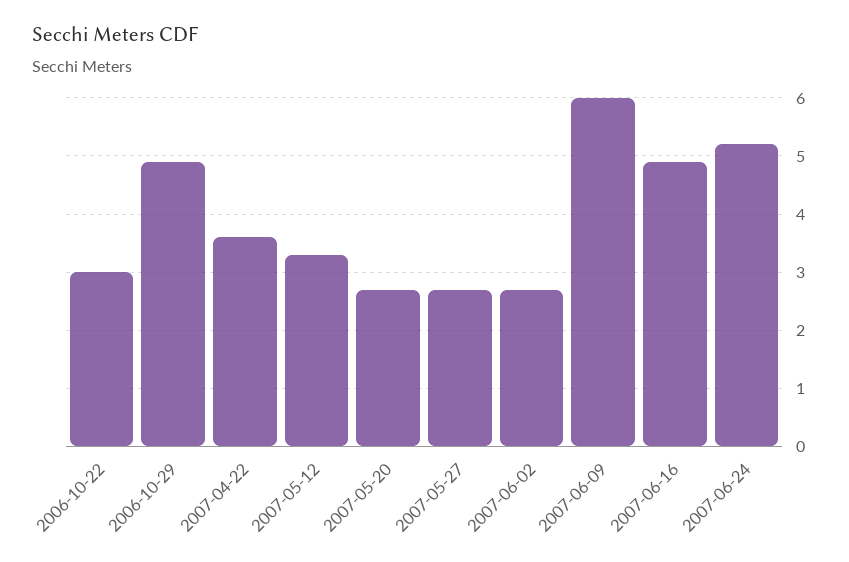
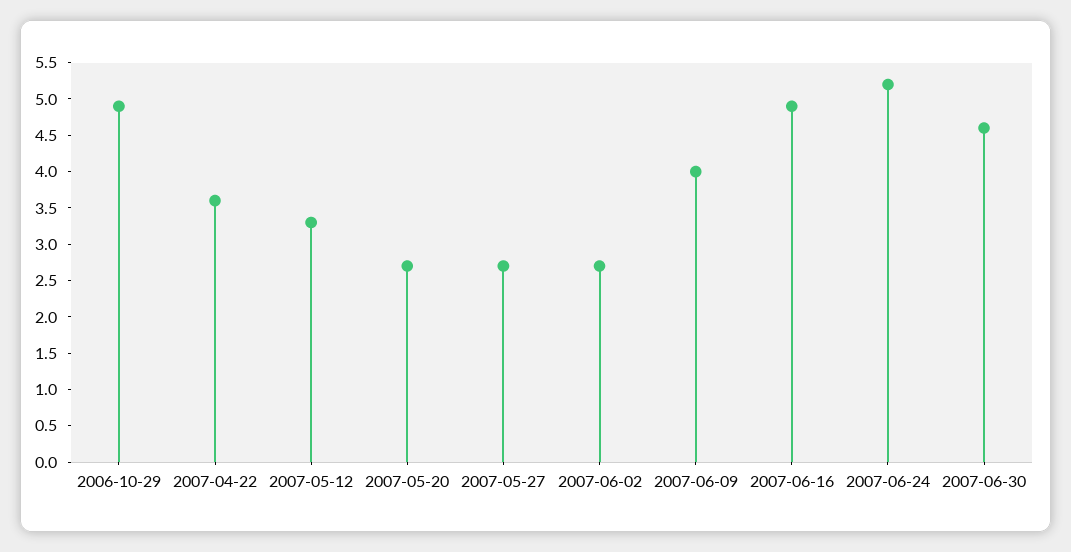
2006-10-22: 3 -> none
2007-06-09: 6 -> 4
2007-06-30: none -> 4.5

